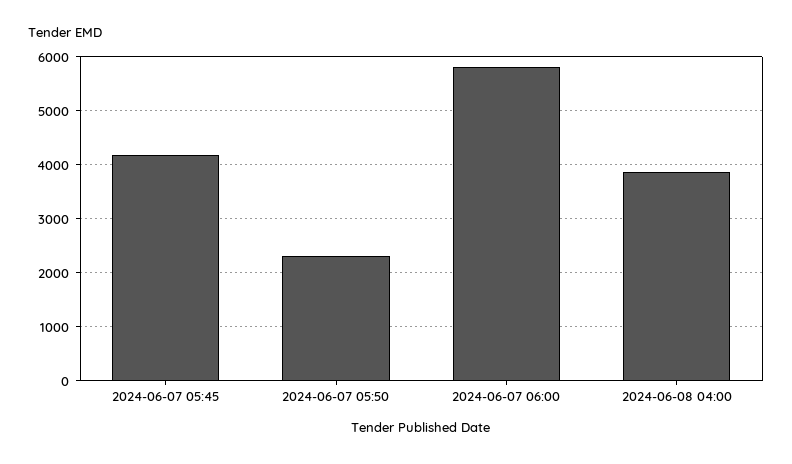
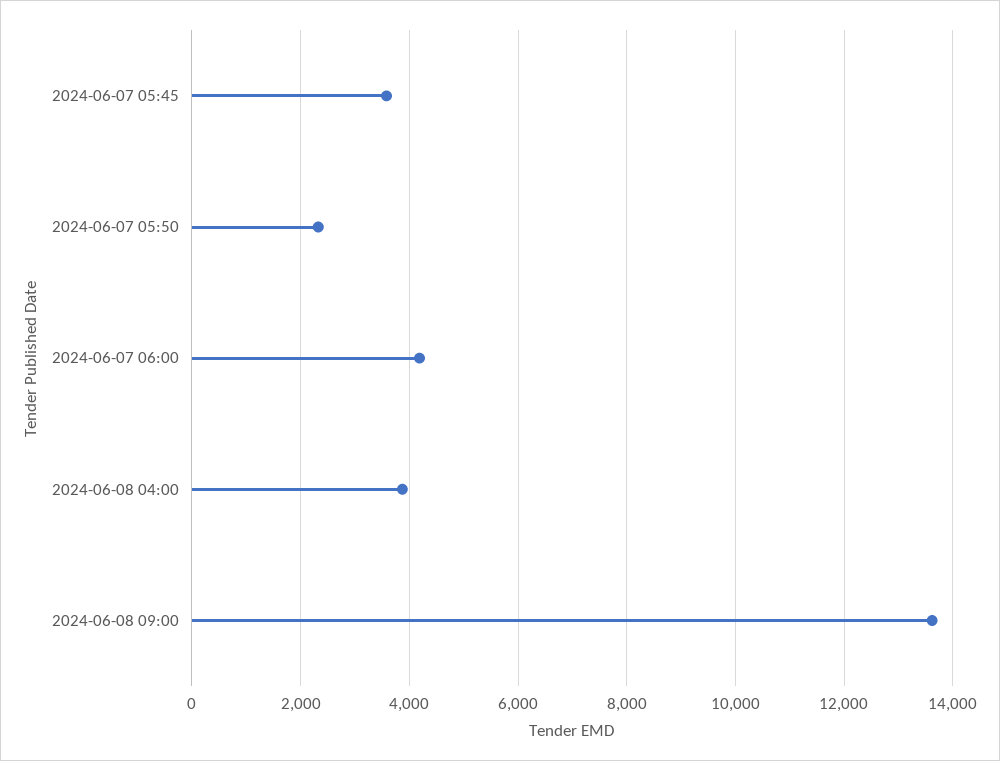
2024-06-07 05:45: 4200 -> 3600
2024-06-07 06:00: 5800 -> 4200
2024-06-08 09:00: none -> 13600

